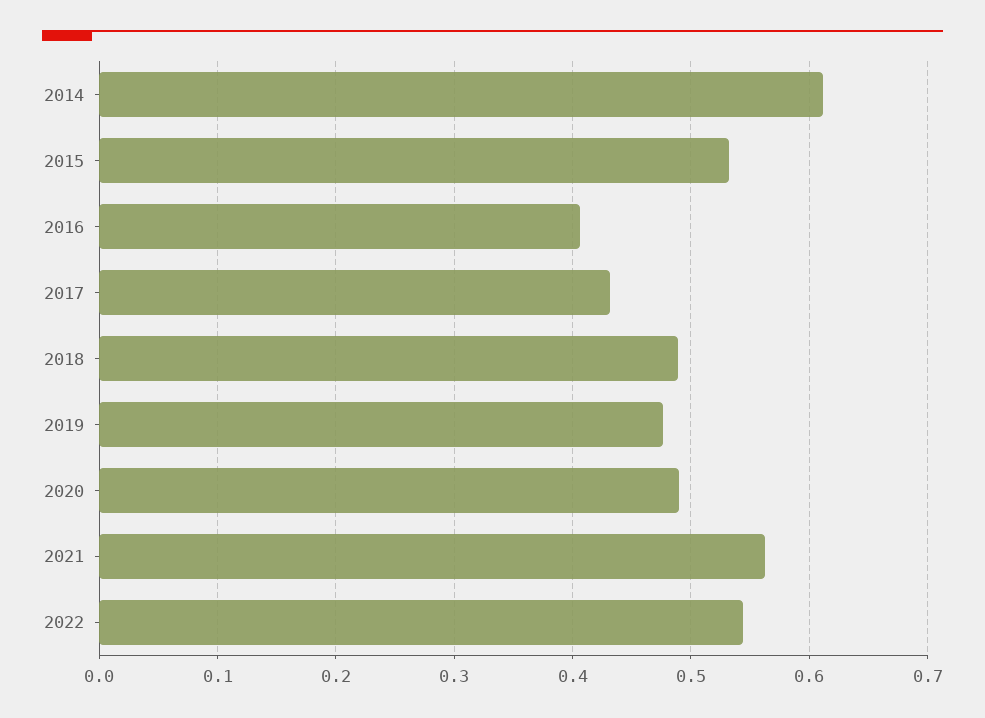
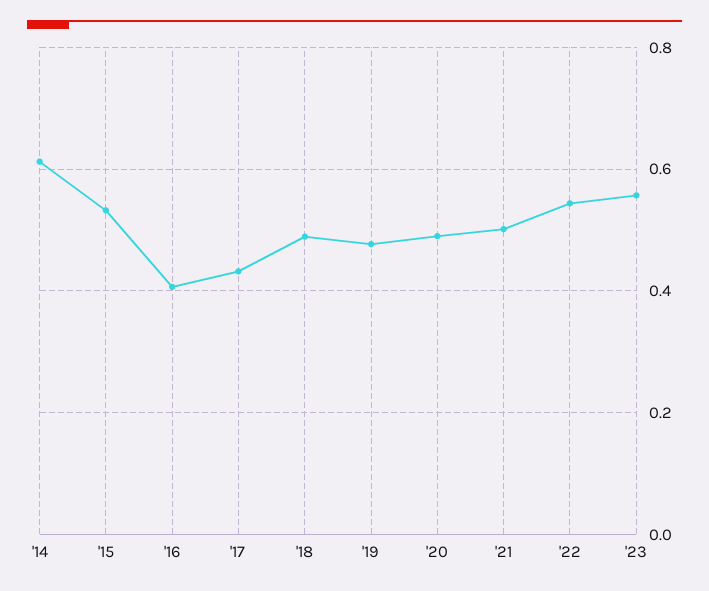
2021: 0.56 -> 0.5
'23: none -> 0.56

